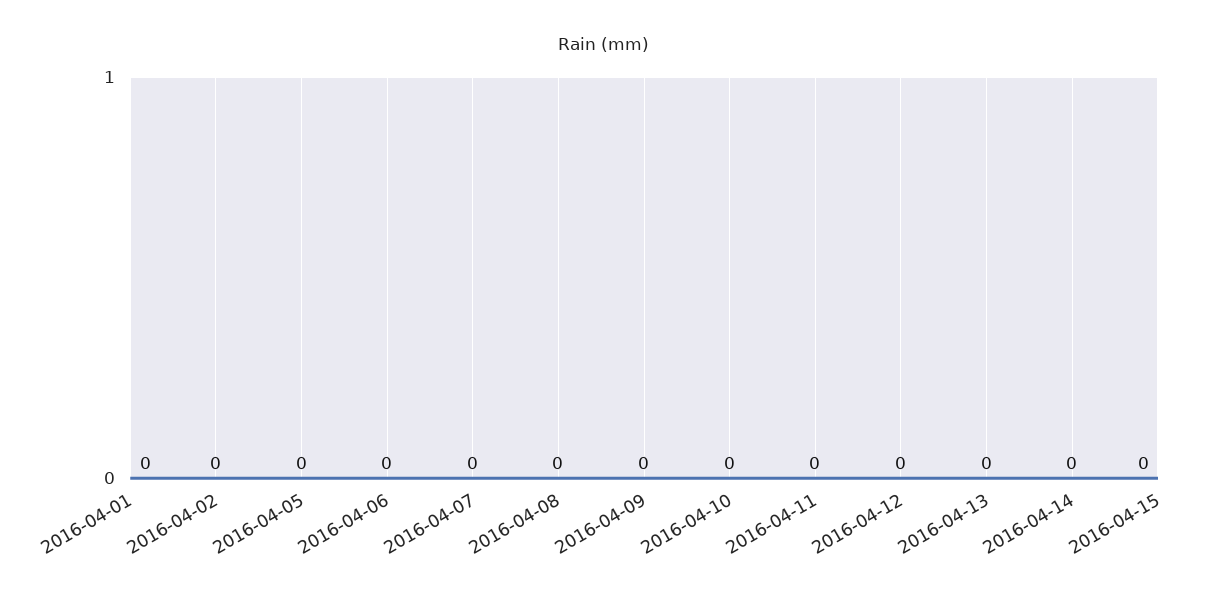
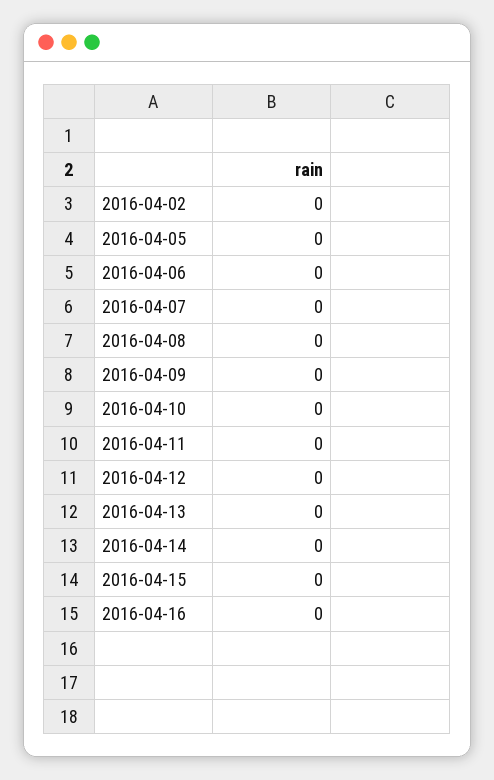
2016-04-01: 0 -> none
2016-04-16: none -> 0

